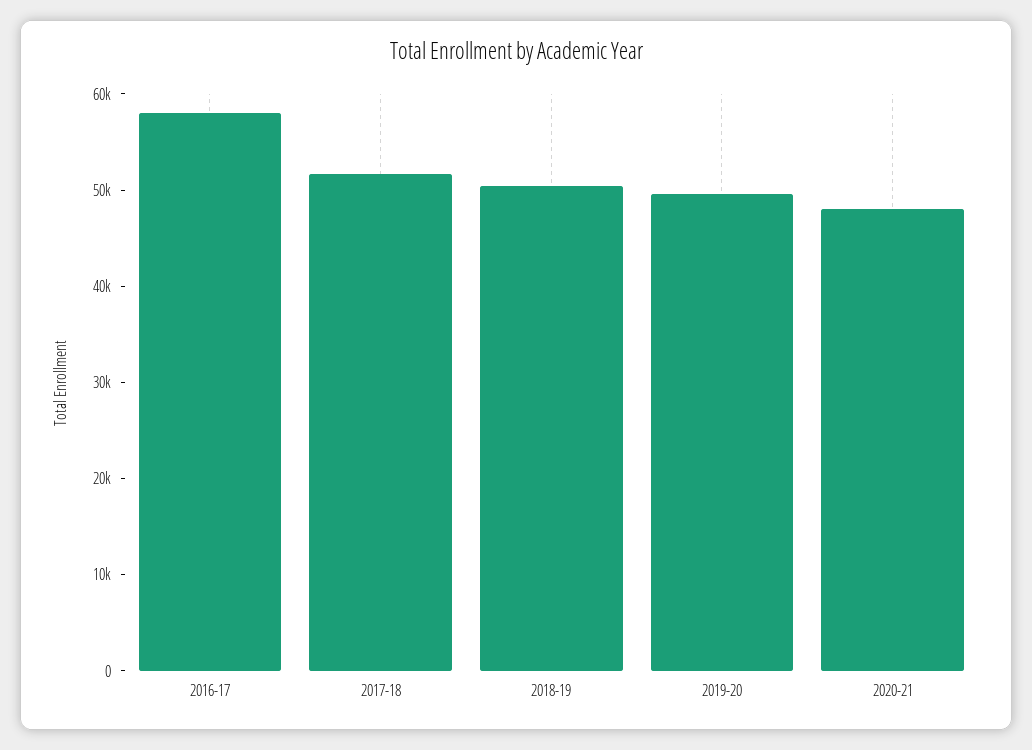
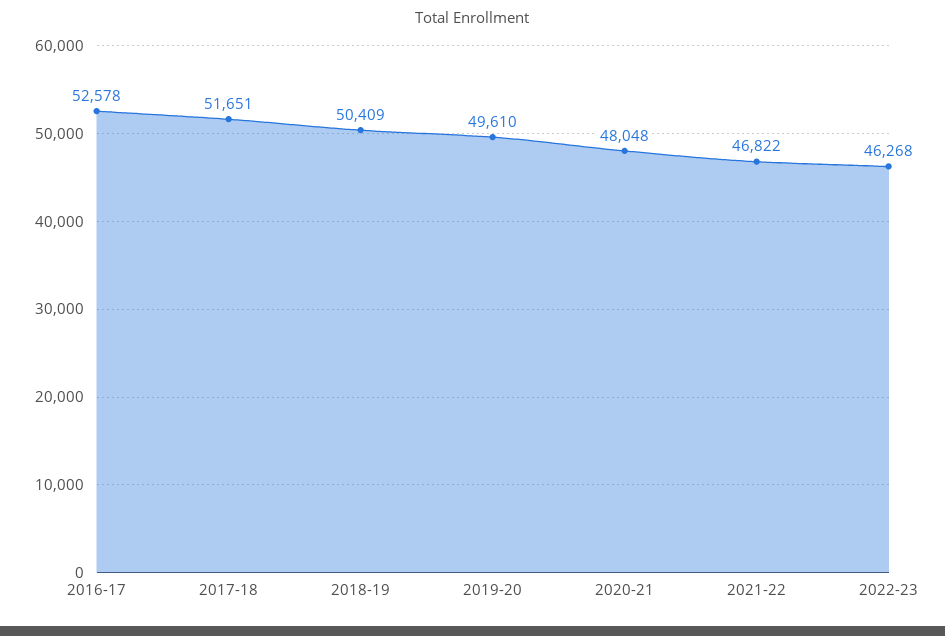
2016-17: 58000 -> 52578
2021-22: none -> 46822
2022-23: none -> 46268

